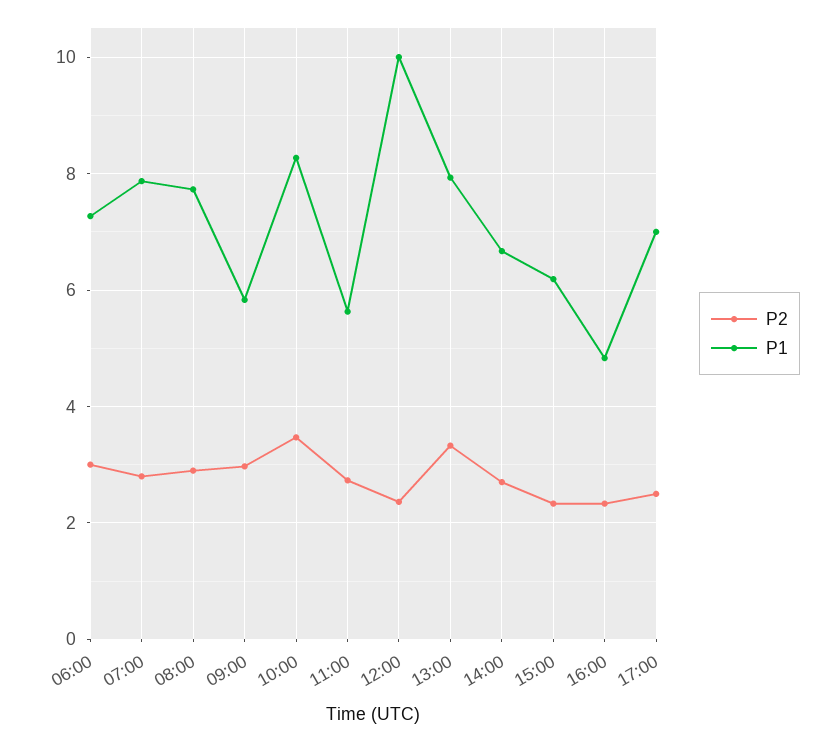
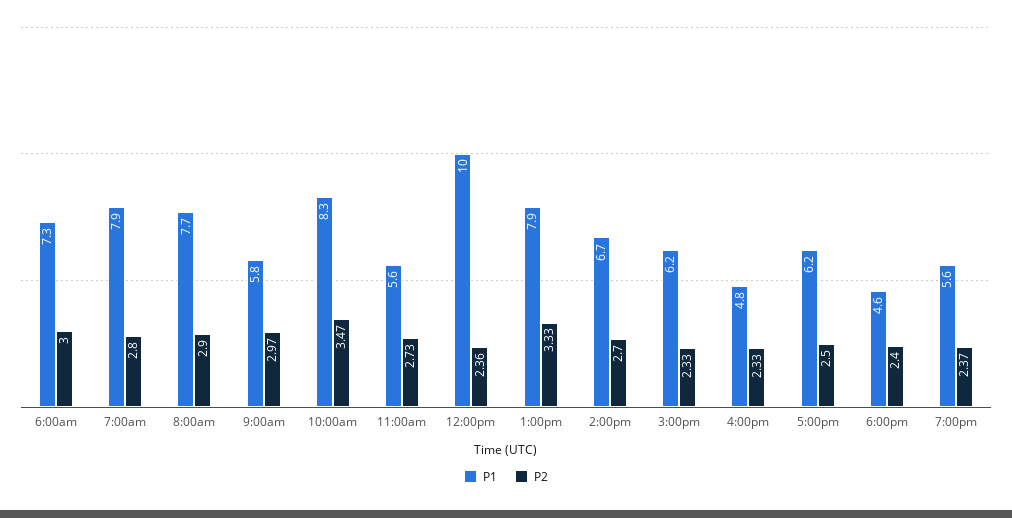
P1, 17:00: 7 -> 6.2
P1, 6:00pm: none -> 4.6
P2, 6:00pm: none -> 2.4
P1, 7:00pm: none -> 5.6
P2, 7:00pm: none -> 2.37

